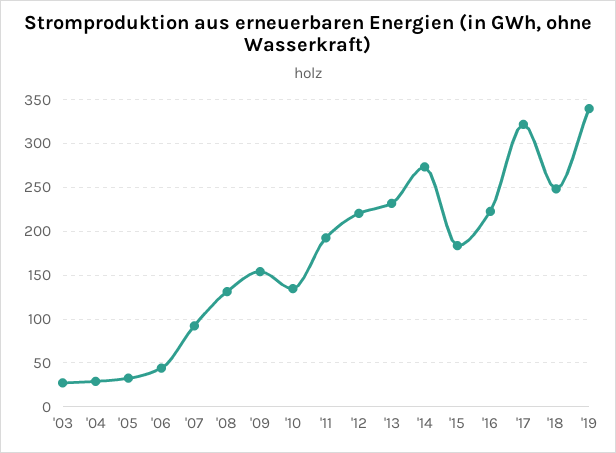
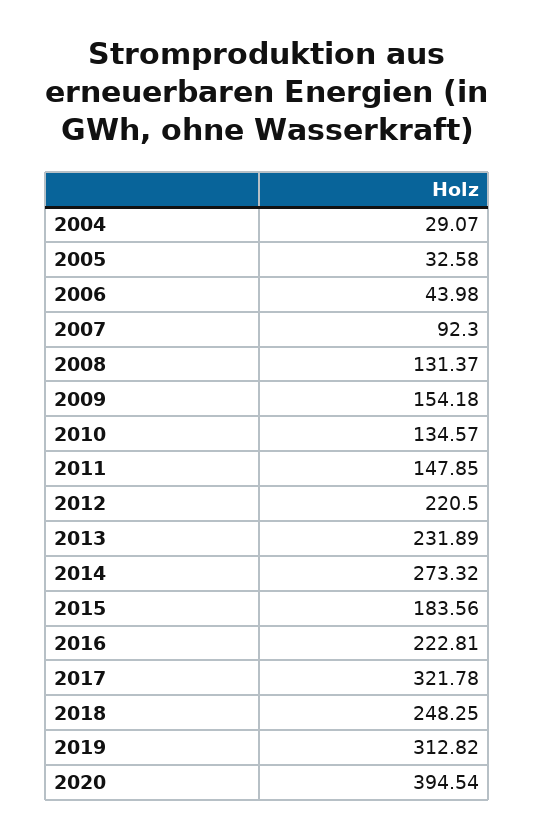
'03: 30 -> none
'11: 190 -> 147.85
'19: 340 -> 312.82
2020: none -> 394.54

